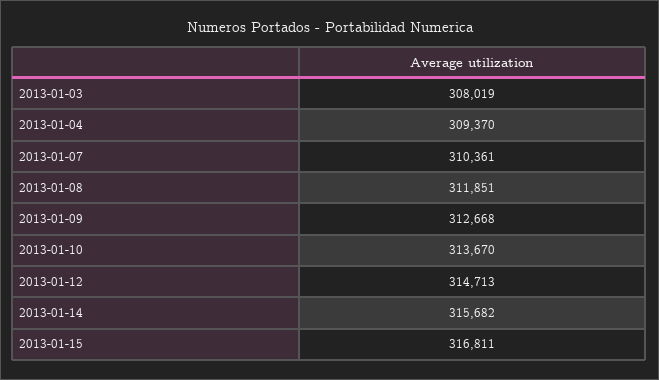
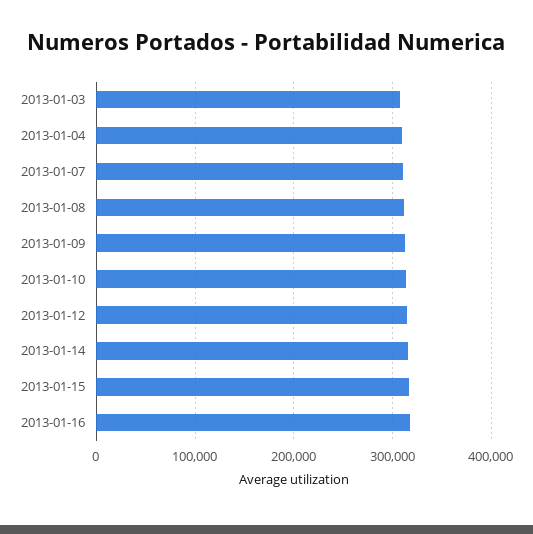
2013-01-16: none -> 320000

